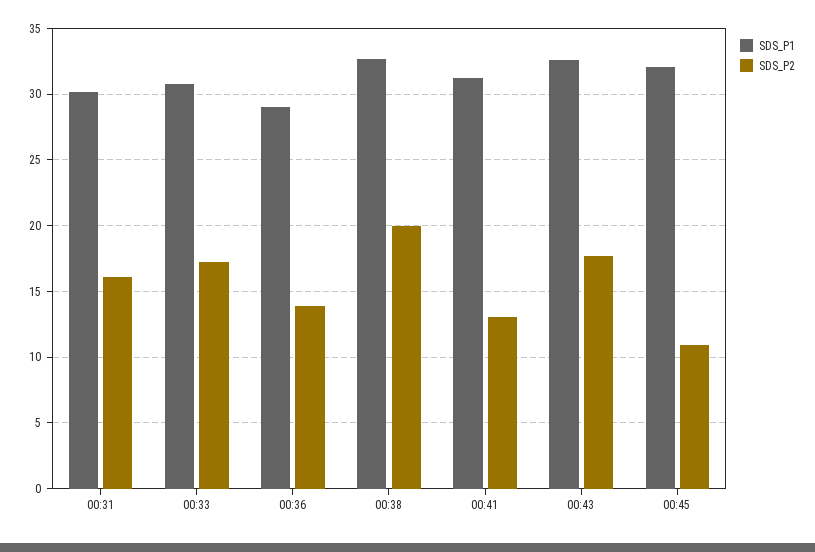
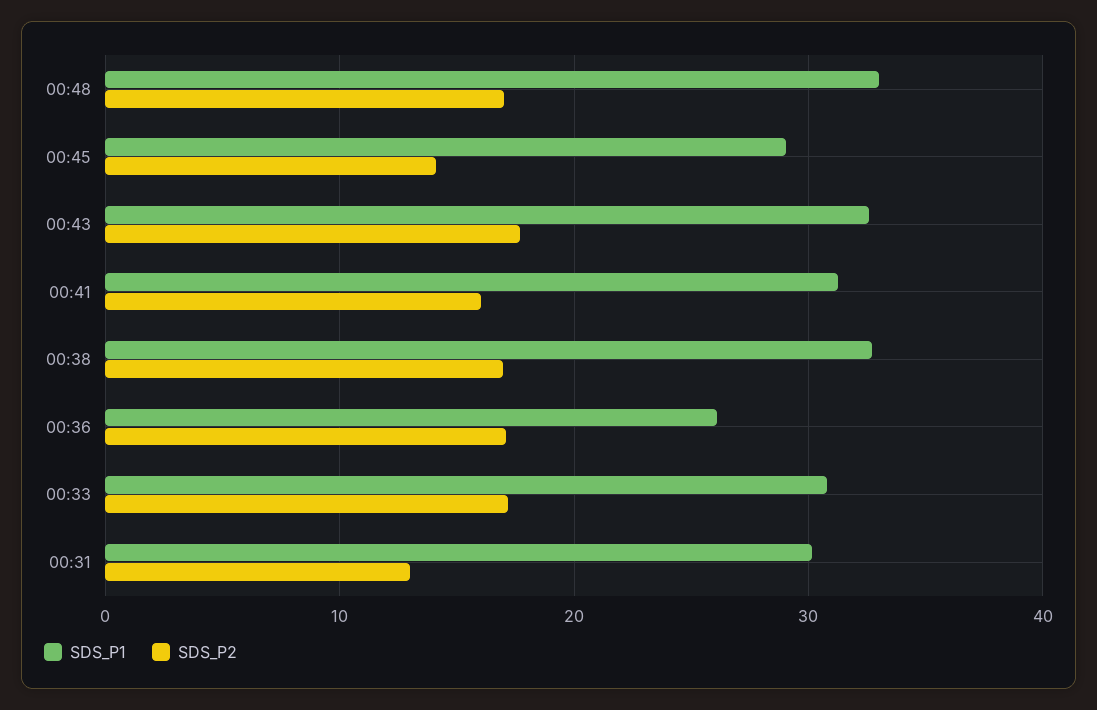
SDS_P2, 00:31: 16 -> 13
SDS_P1, 00:36: 29 -> 26
SDS_P2, 00:36: 14 -> 17
SDS_P2, 00:38: 20 -> 17
SDS_P2, 00:41: 13 -> 16
SDS_P1, 00:45: 32 -> 29
SDS_P2, 00:45: 11 -> 14
SDS_P1, 00:48: none -> 33
SDS_P2, 00:48: none -> 17

